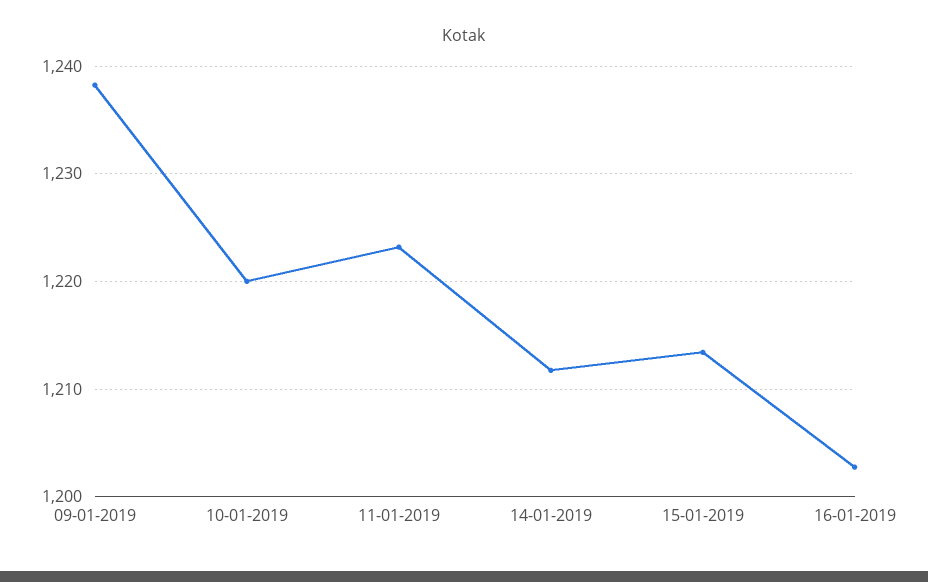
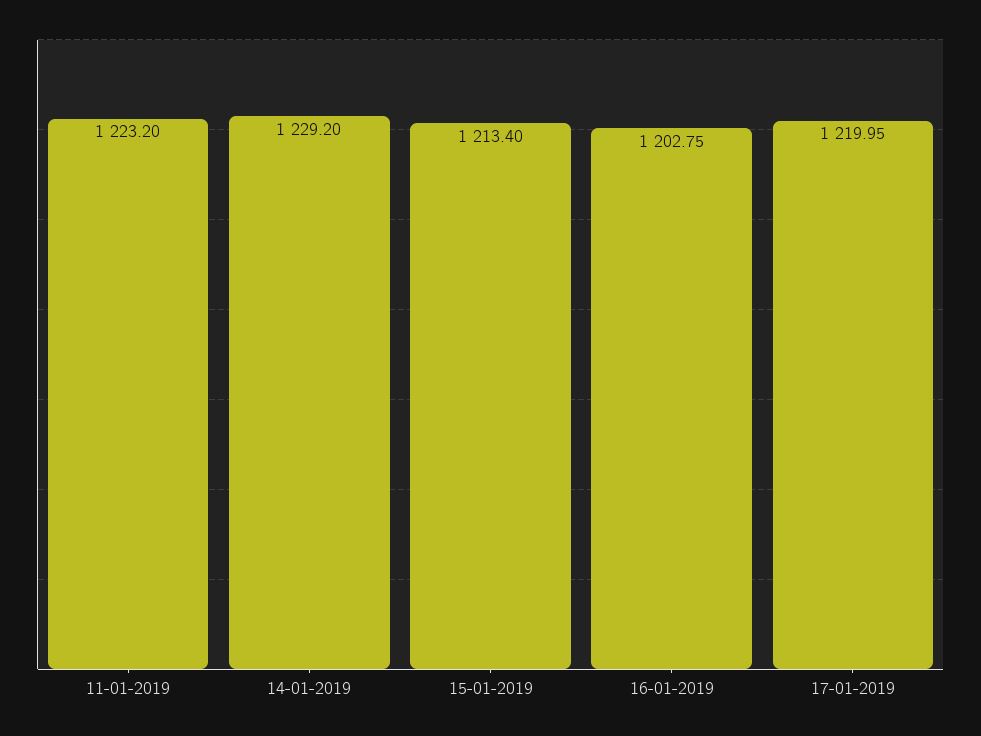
09-01-2019: 1238 -> none
10-01-2019: 1220 -> none
14-01-2019: 1212 -> 1229.2
17-01-2019: none -> 1219.95

